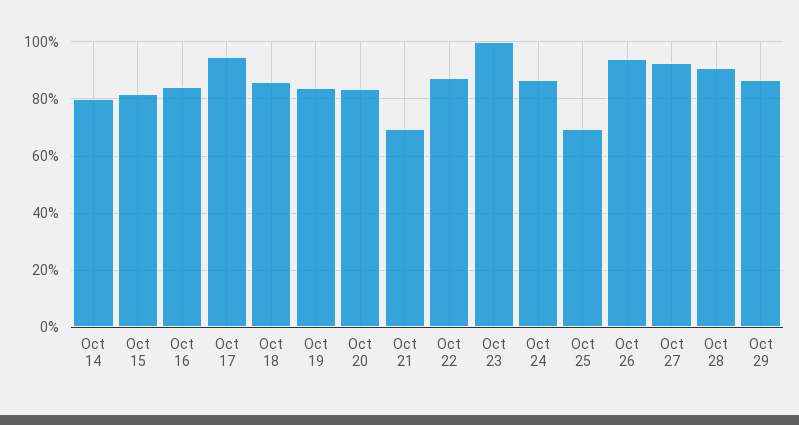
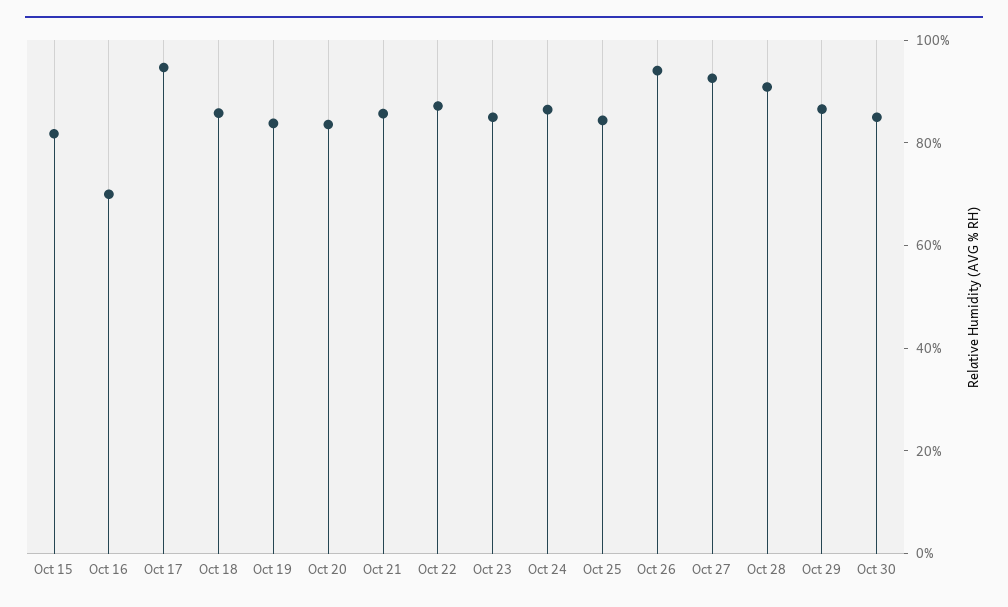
Oct 14: 80 -> none
Oct 16: 85 -> 70
Oct 21: 70 -> 85
Oct 23: 100 -> 85
Oct 25: 70 -> 85
Oct 30: none -> 85

